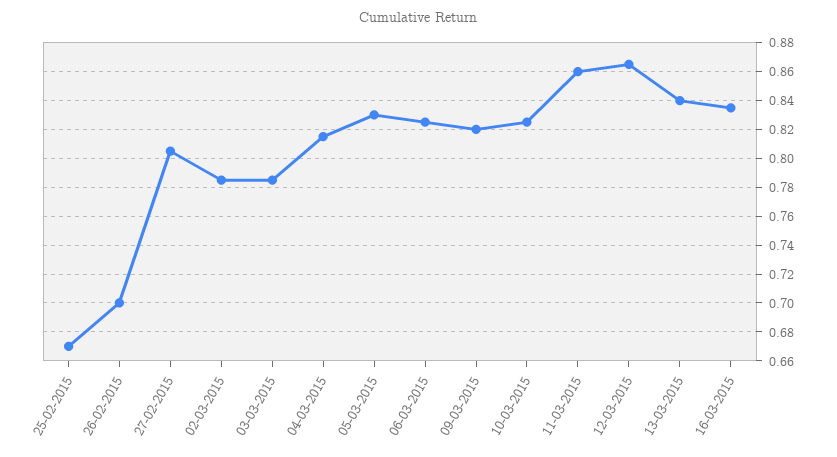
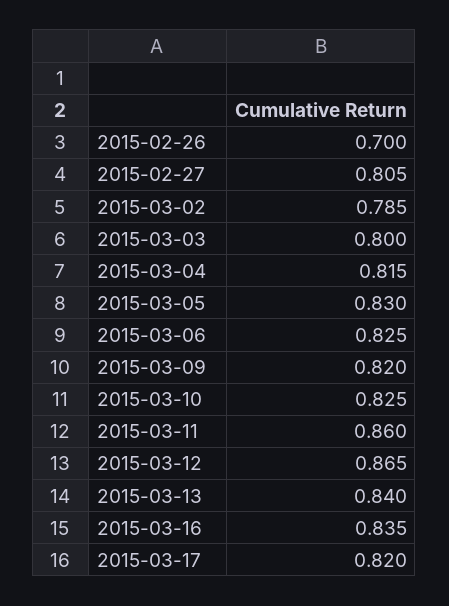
25-02-2015: 0.67 -> none
03-03-2015: 0.785 -> 0.8
2015-03-17: none -> 0.82

